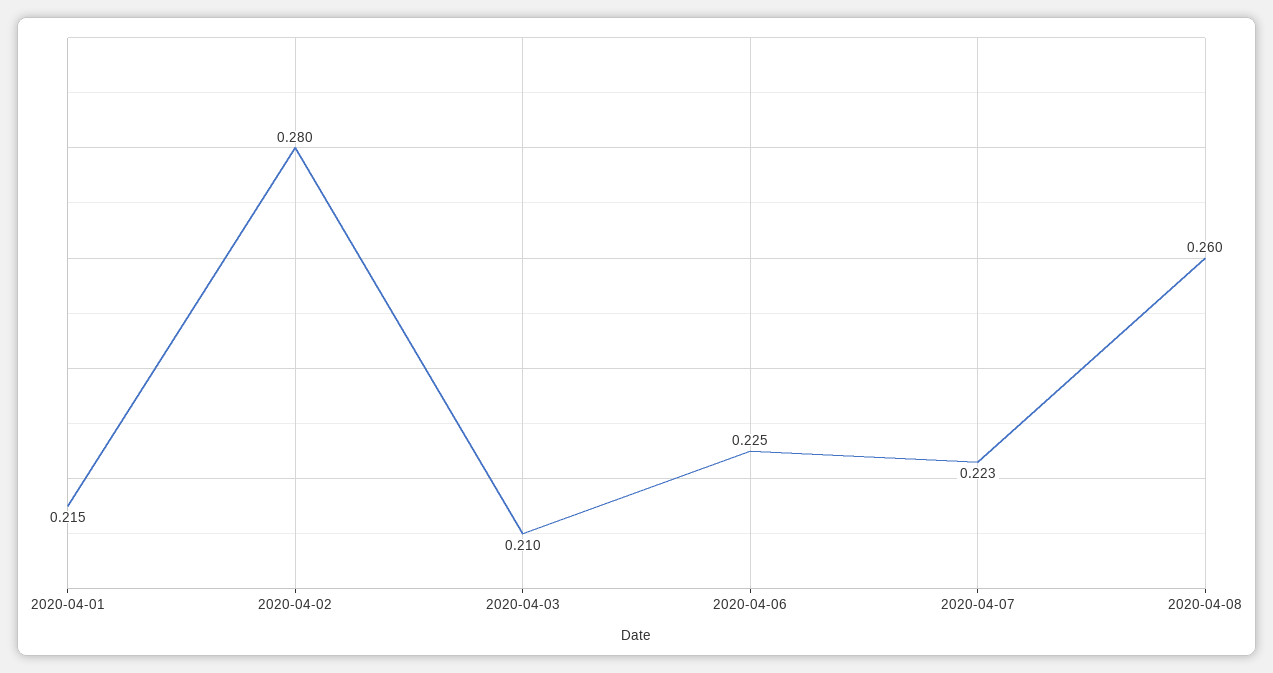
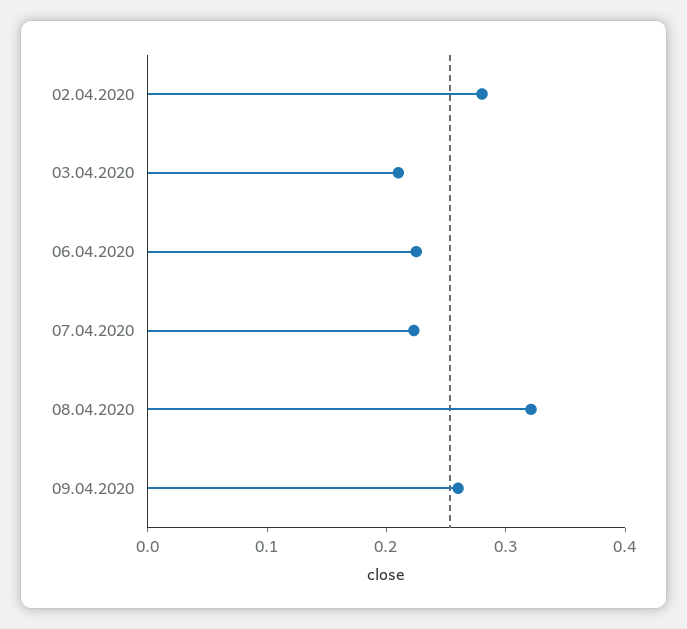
2020-04-01: 0.215 -> none
2020-04-08: 0.26 -> 0.32
09.04.2020: none -> 0.26

